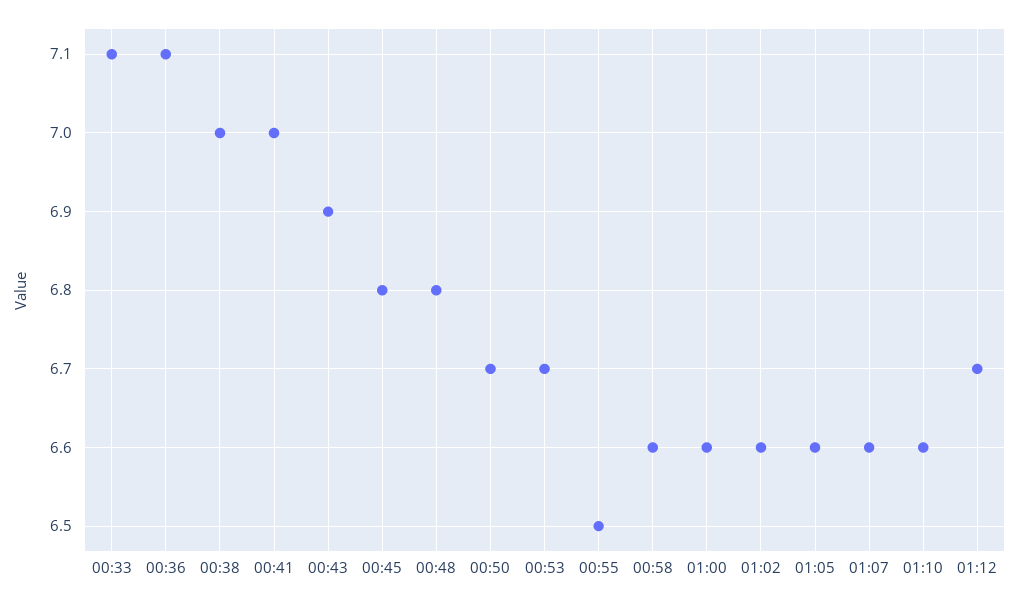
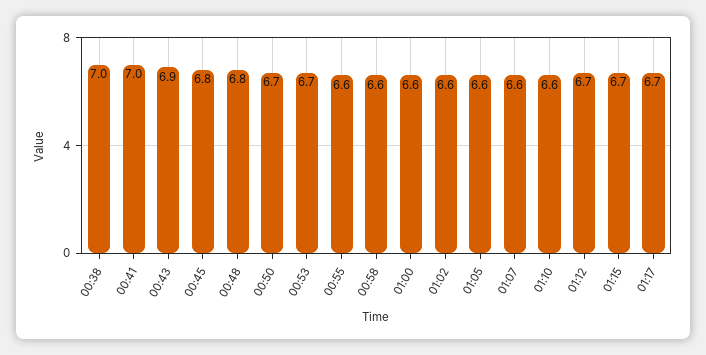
00:33: 7.1 -> none
00:36: 7.1 -> none
00:55: 6.5 -> 6.6
01:15: none -> 6.7
01:17: none -> 6.7

